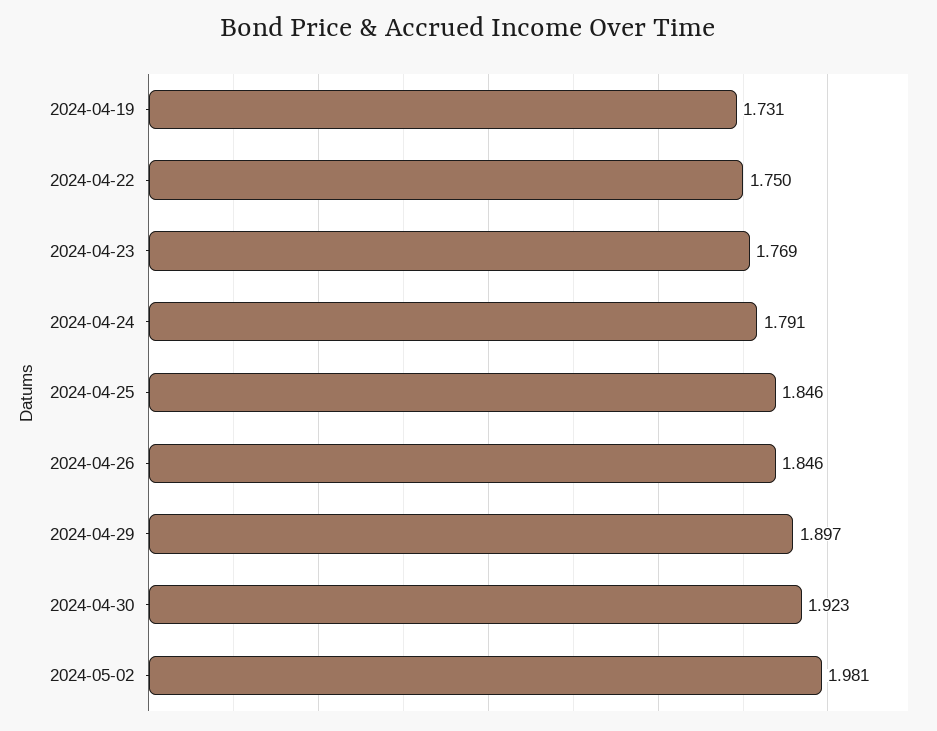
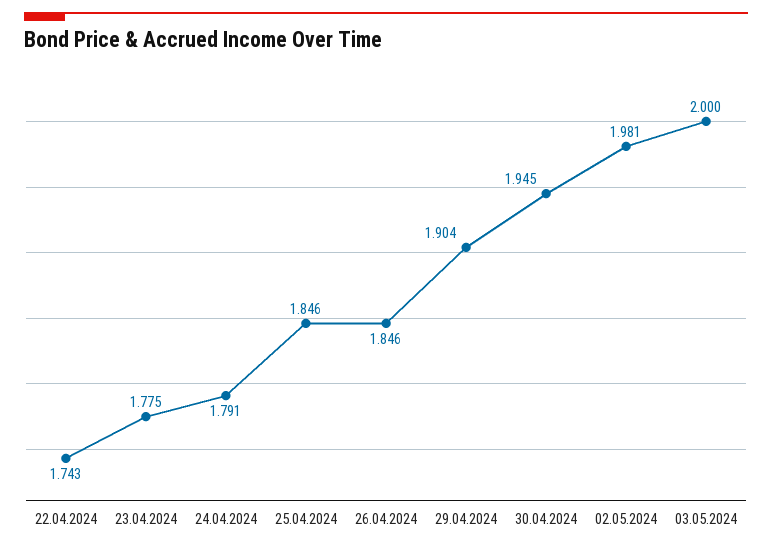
2024-04-19: 1.731 -> none
2024-04-22: 1.75 -> 1.743
2024-04-23: 1.769 -> 1.775
2024-04-29: 1.897 -> 1.904
2024-04-30: 1.923 -> 1.945
03.05.2024: none -> 2

